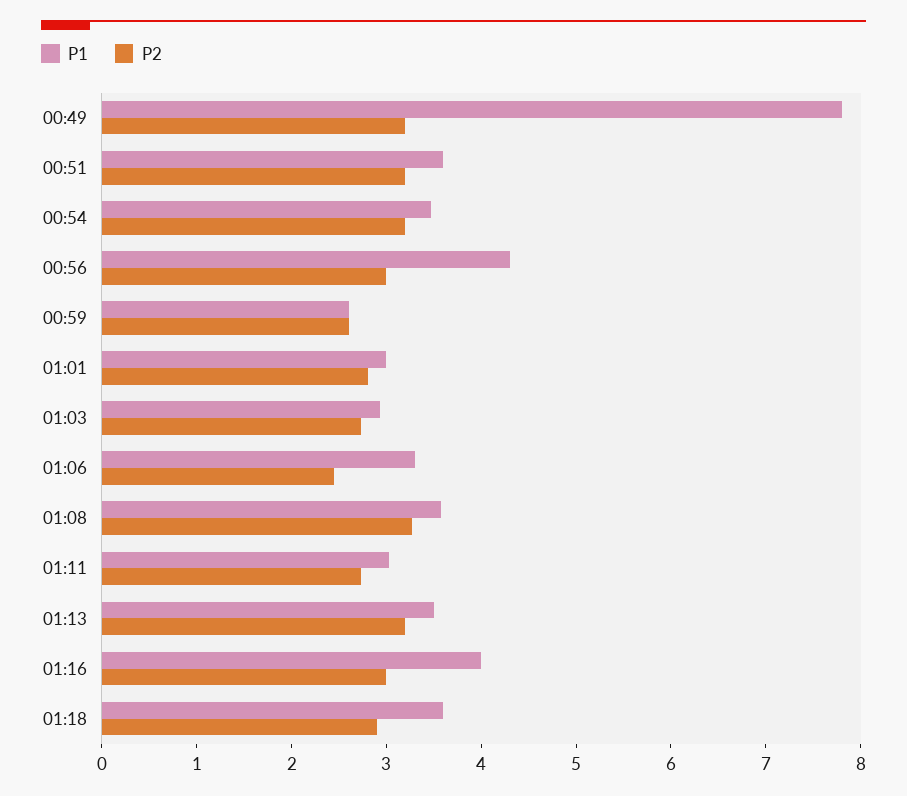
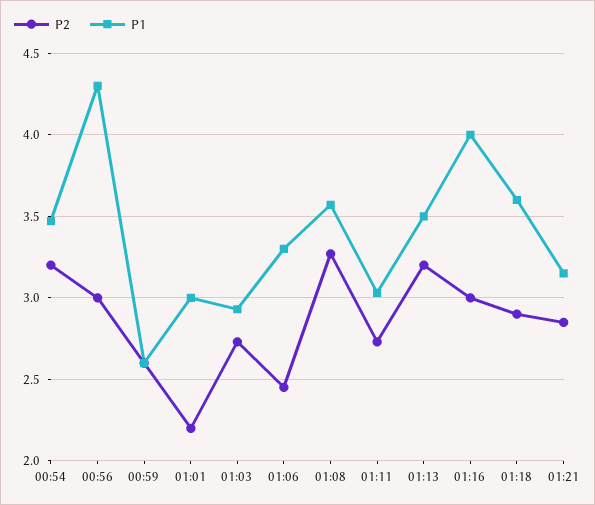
P1, 00:49: 7.8 -> none
P2, 00:49: 3.2 -> none
P1, 00:51: 3.6 -> none
P2, 00:51: 3.2 -> none
P2, 01:01: 2.8 -> 2.2
P2, 01:21: none -> 2.85
P1, 01:21: none -> 3.15

